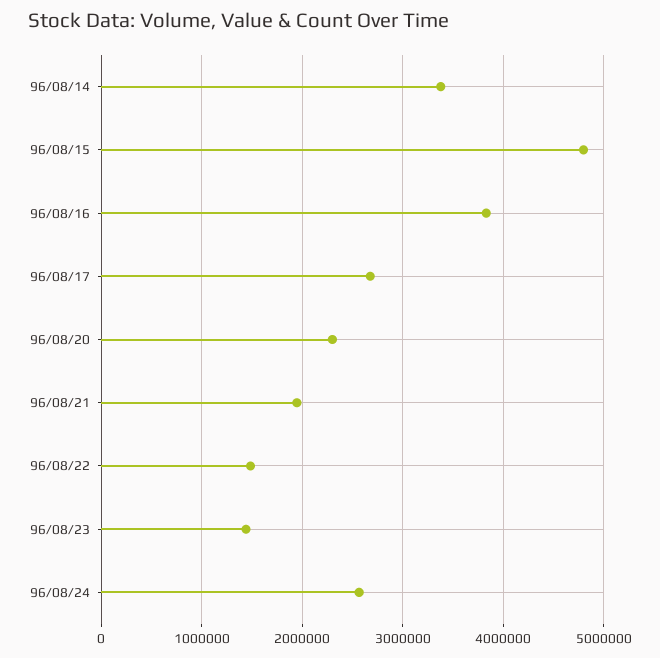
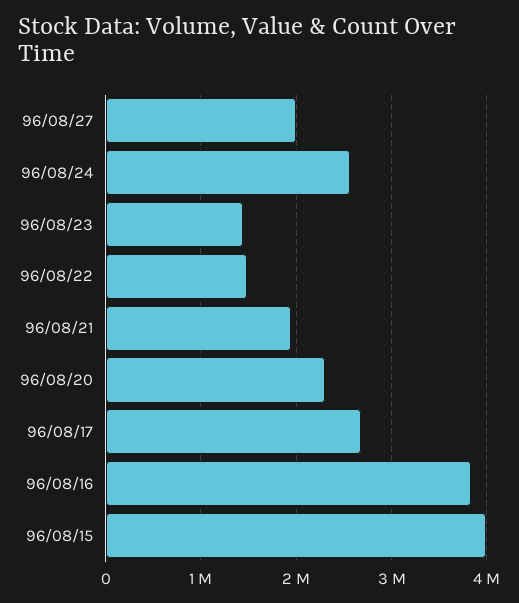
96/08/14: 3400000 -> none
96/08/15: 4800000 -> 4000000
96/08/27: none -> 2000000

